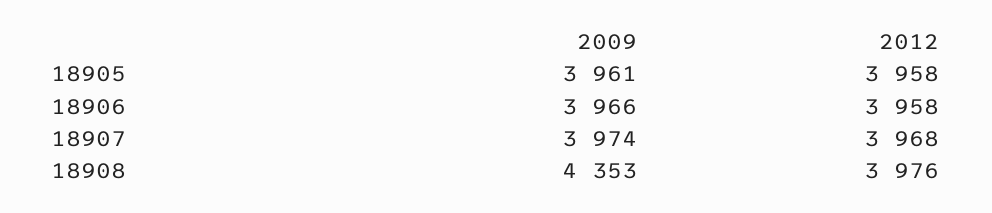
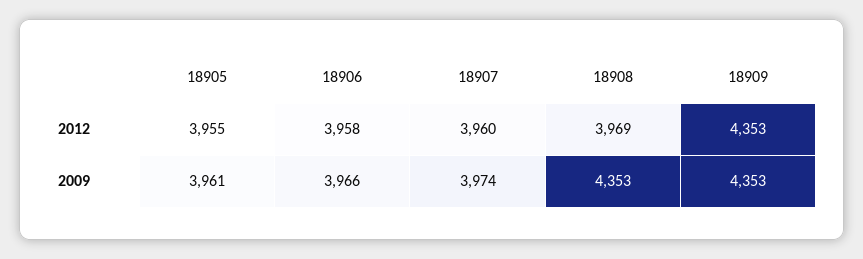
2012, 18905: 3958 -> 3955
2012, 18907: 3968 -> 3960
2012, 18908: 3976 -> 3969
2012, 18909: none -> 4353
2009, 18909: none -> 4353

